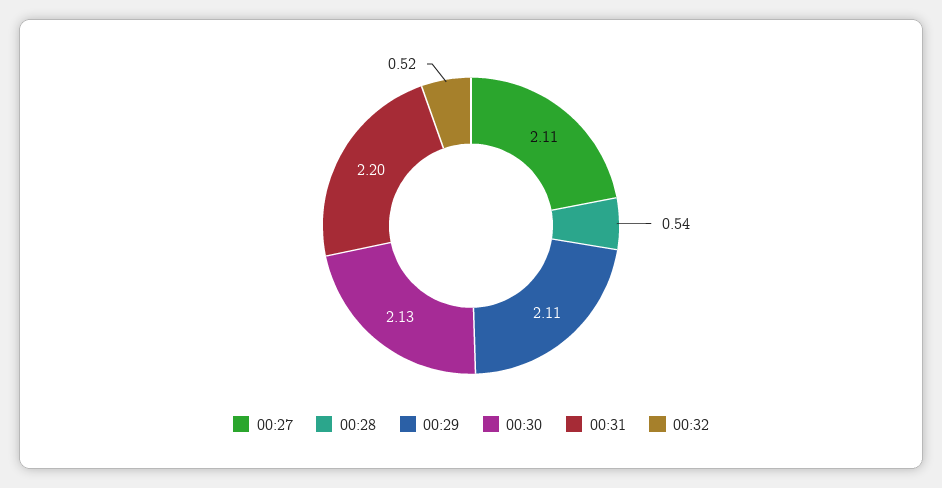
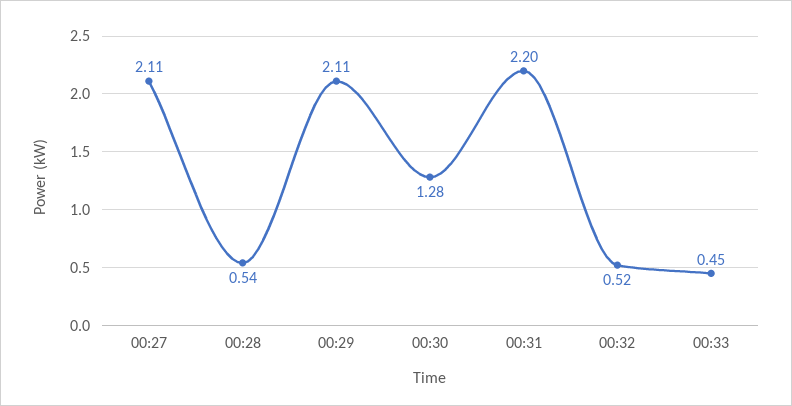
00:30: 2.13 -> 1.28
00:33: none -> 0.45

